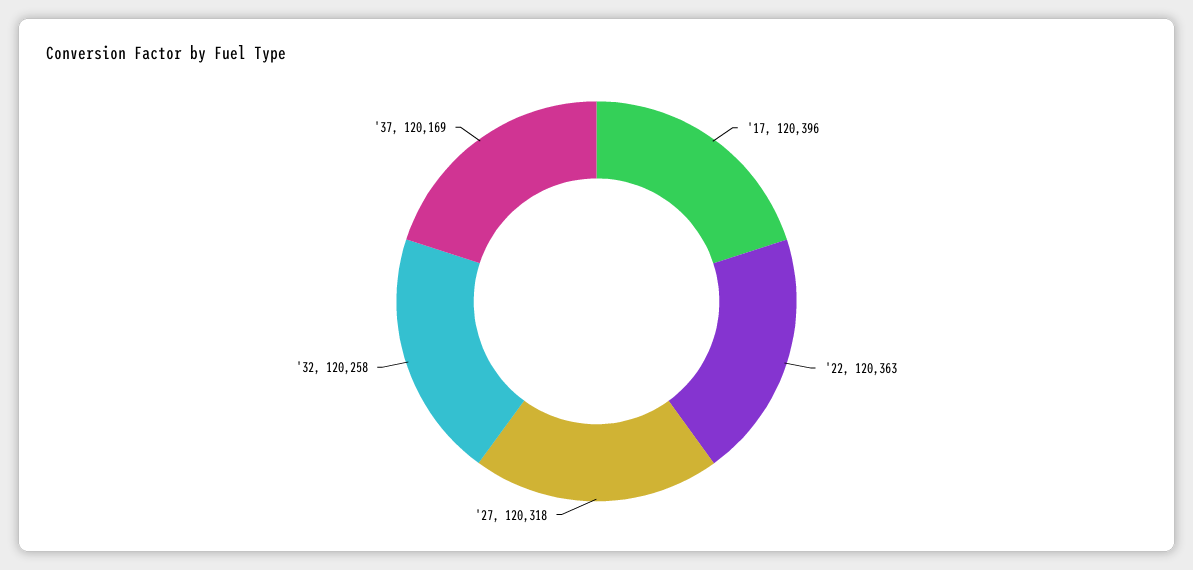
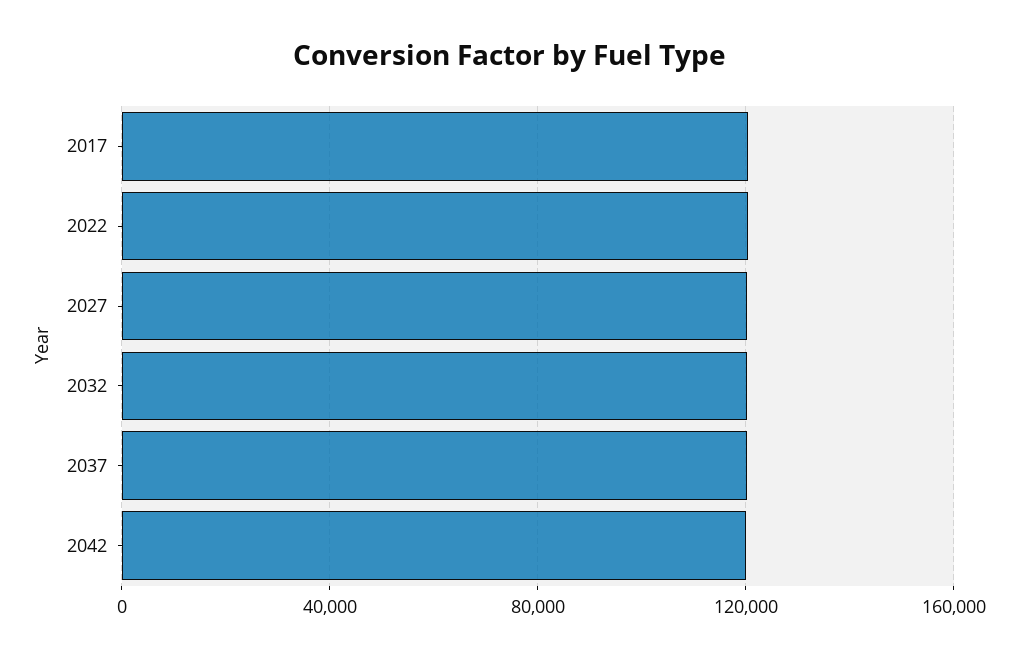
2042: none -> 120000

